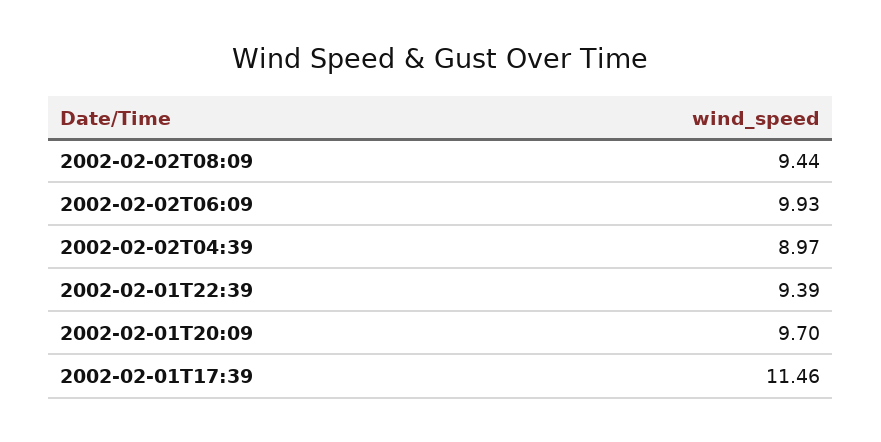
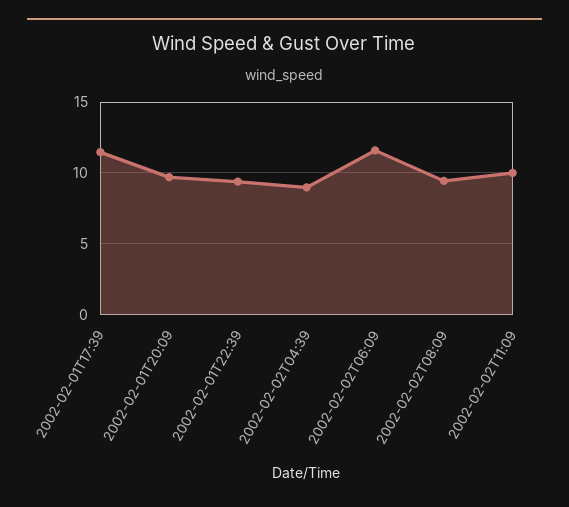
2002-02-02T06:09: 9.93 -> 11.5
2002-02-02T11:09: none -> 10

